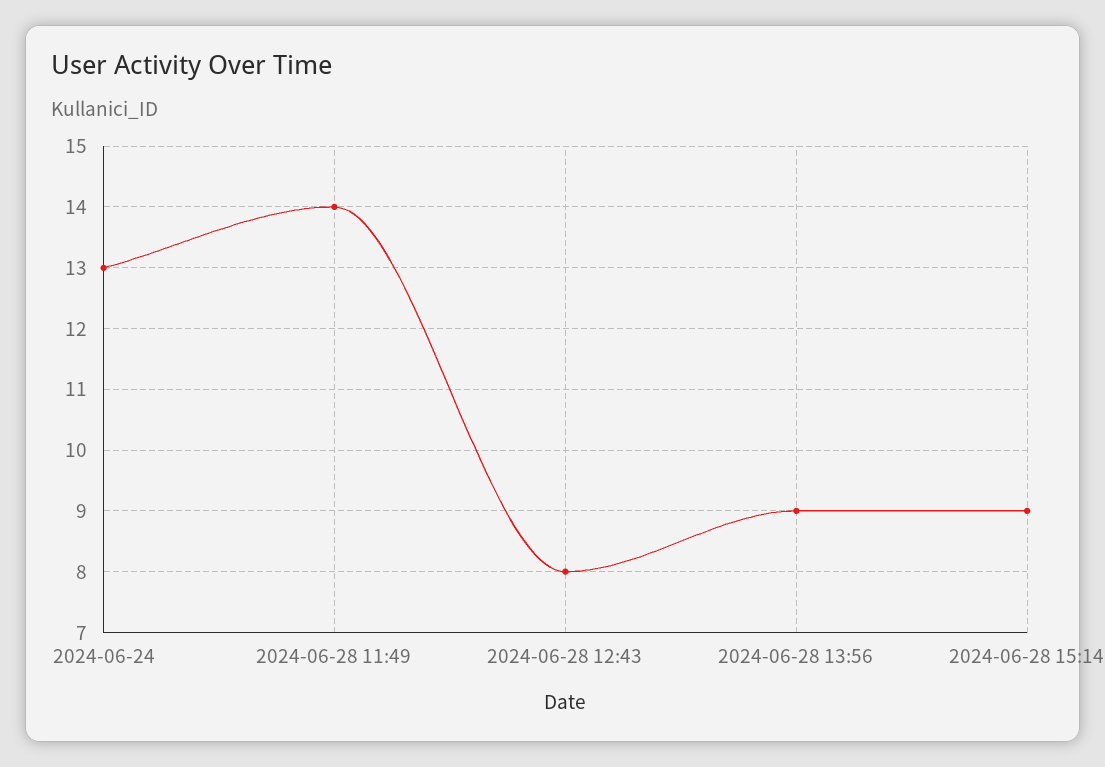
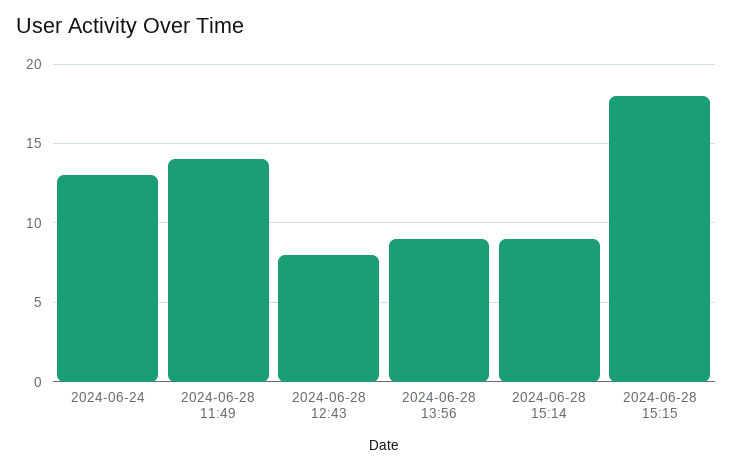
2024-06-28 15:15: none -> 18

